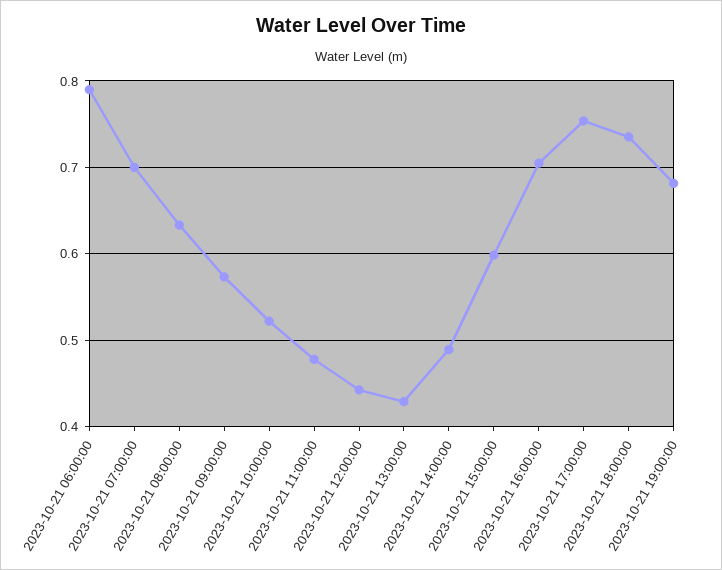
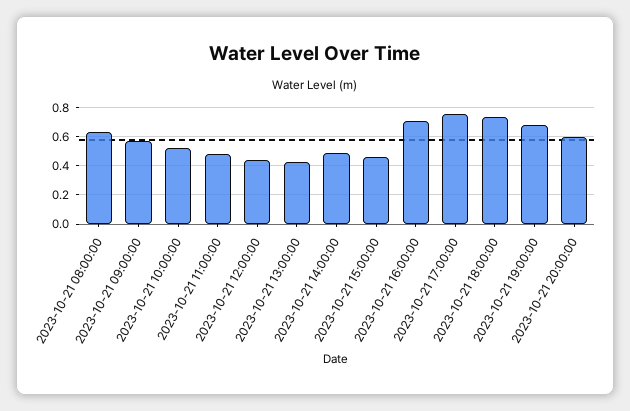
2023-10-21 06:00:00: 0.79 -> none
2023-10-21 07:00:00: 0.7 -> none
2023-10-21 15:00:00: 0.6 -> 0.45
2023-10-21 20:00:00: none -> 0.6

